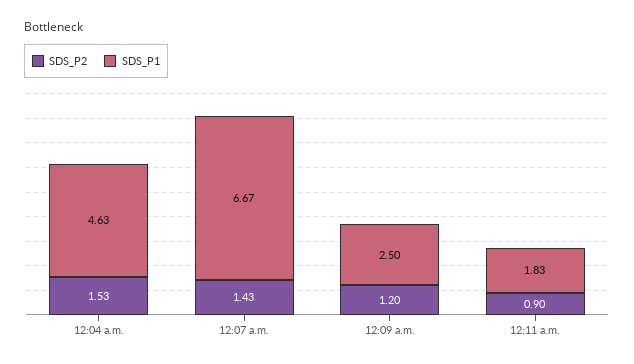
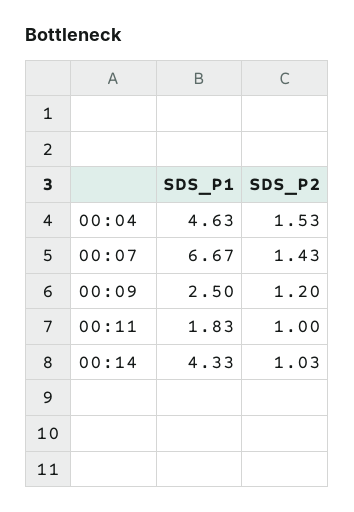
SDS_P2, 12:11 a.m.: 0.9 -> 1
SDS_P1, 00:14: none -> 4.33
SDS_P2, 00:14: none -> 1.03

